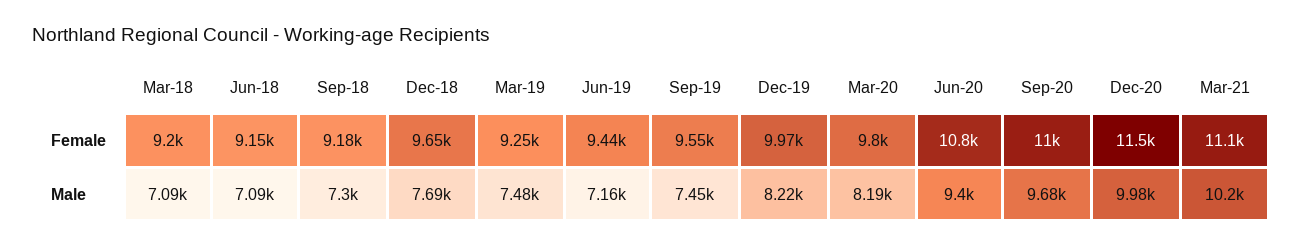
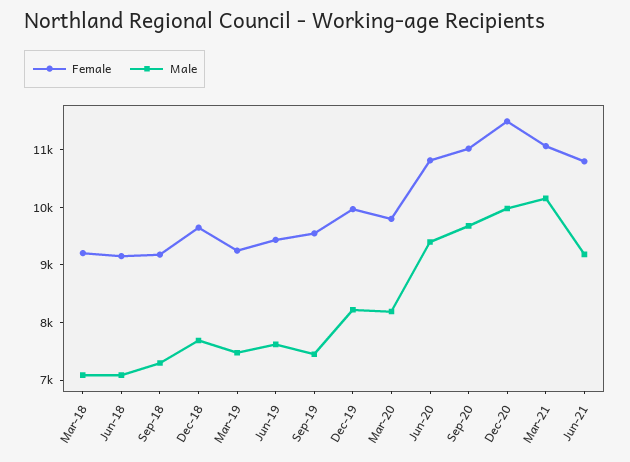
Male, Jun-19: 7160 -> 7600
Female, Jun-21: none -> 10800
Male, Jun-21: none -> 9200

